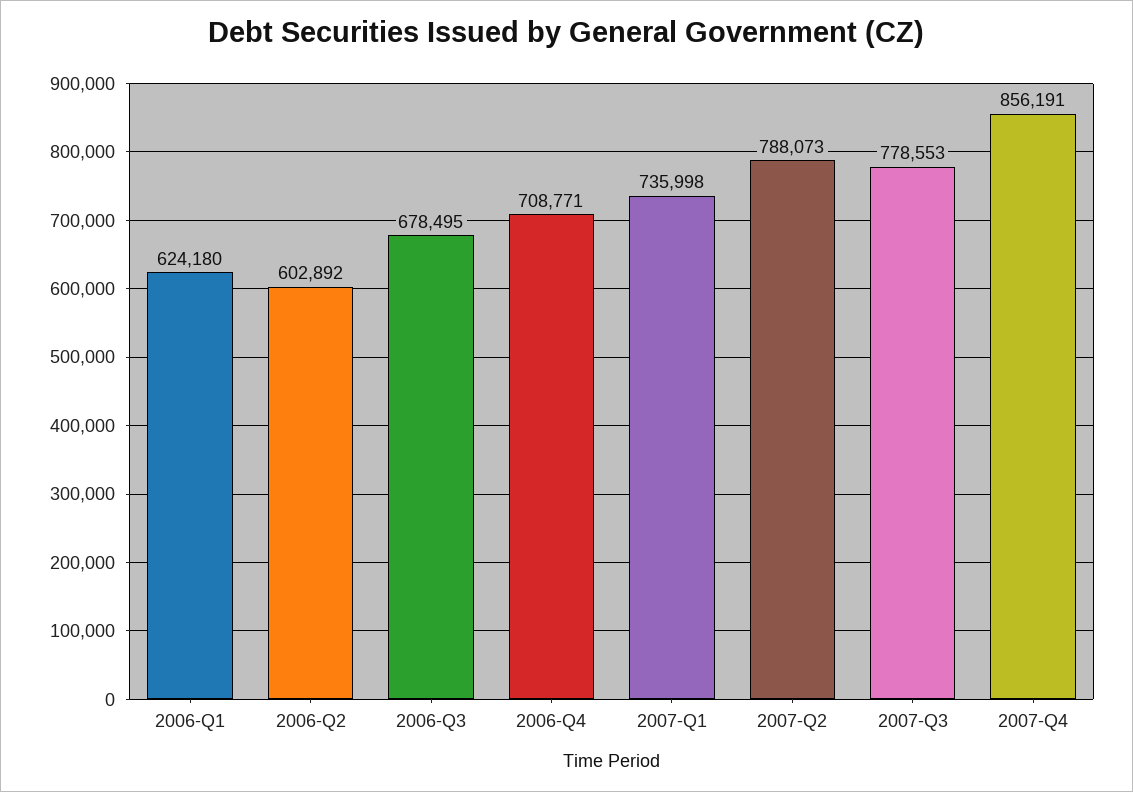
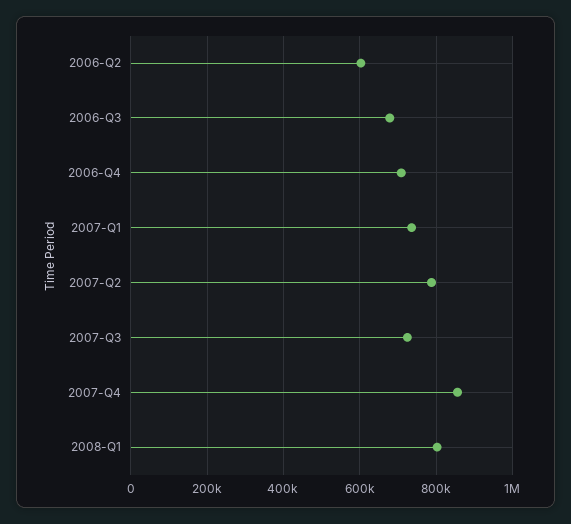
2006-Q1: 624180 -> none
2007-Q3: 778553 -> 720000
2008-Q1: none -> 800000

